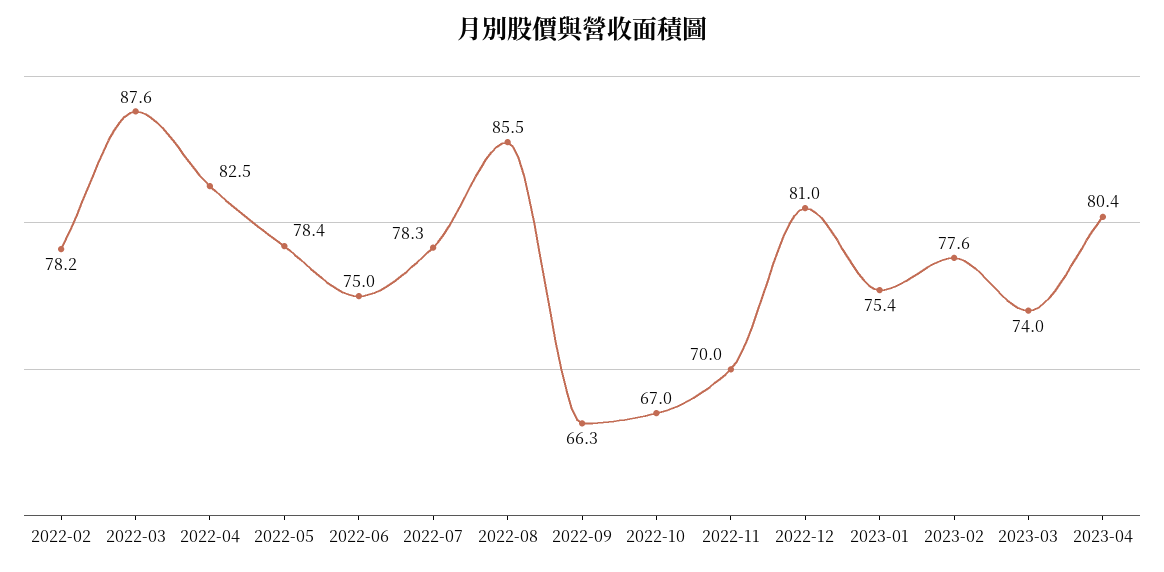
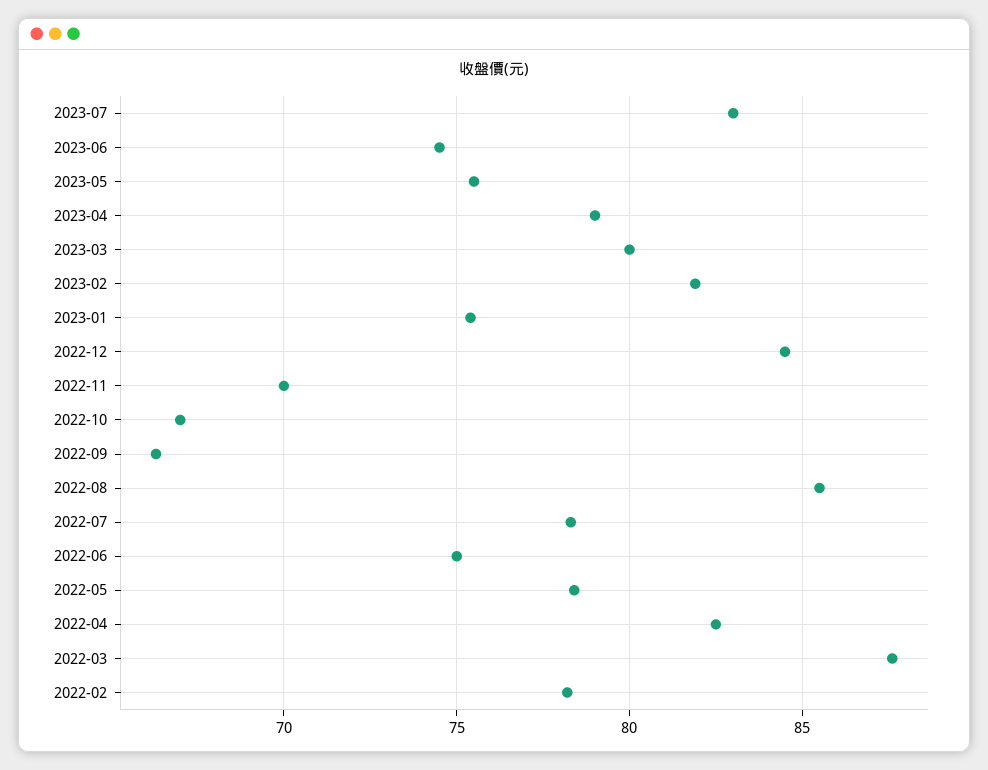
2022-12: 81 -> 84.5
2023-02: 77.6 -> 82
2023-03: 74 -> 80
2023-04: 80.4 -> 79
2023-07: none -> 83
2023-06: none -> 74.5
2023-05: none -> 75.5

